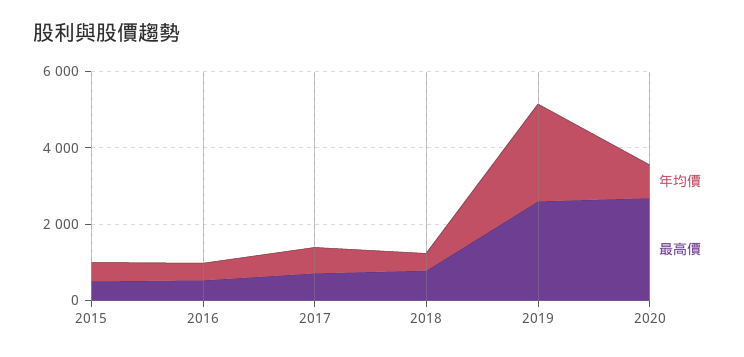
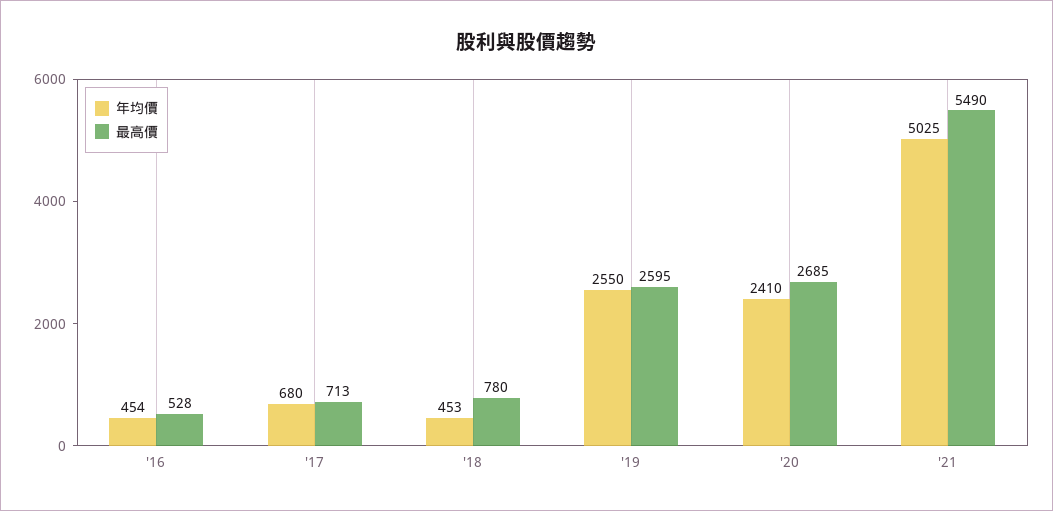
年均價, 2015: 500 -> none
最高價, 2015: 500 -> none
年均價, 2020: 1000 -> 2410
年均價, '21: none -> 5025
最高價, '21: none -> 5490

